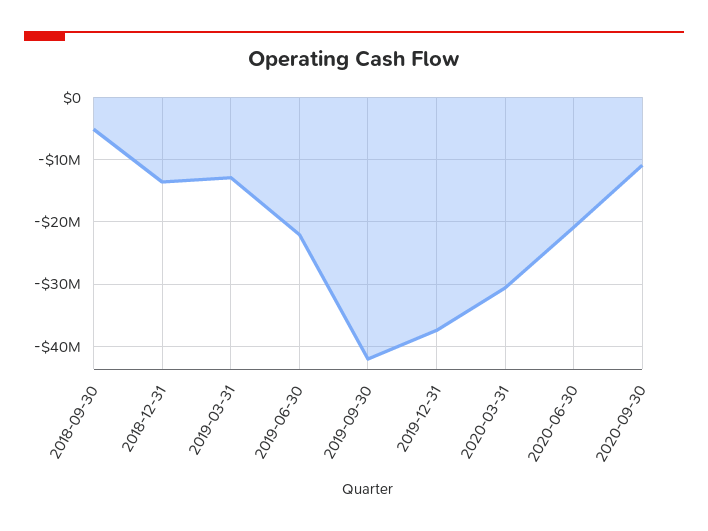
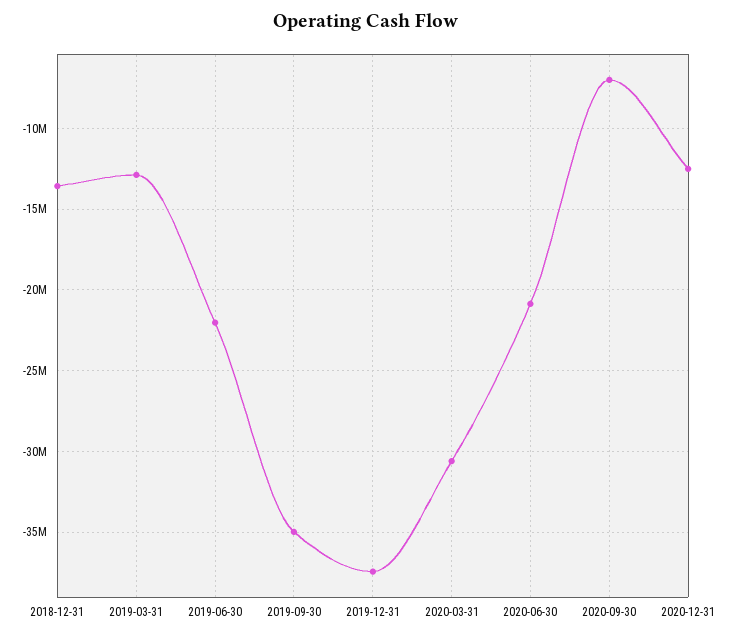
2018-09-30: -5000000 -> none
2019-09-30: -42000000 -> -35000000
2020-09-30: -11000000 -> -7000000
2020-12-31: none -> -12500000

